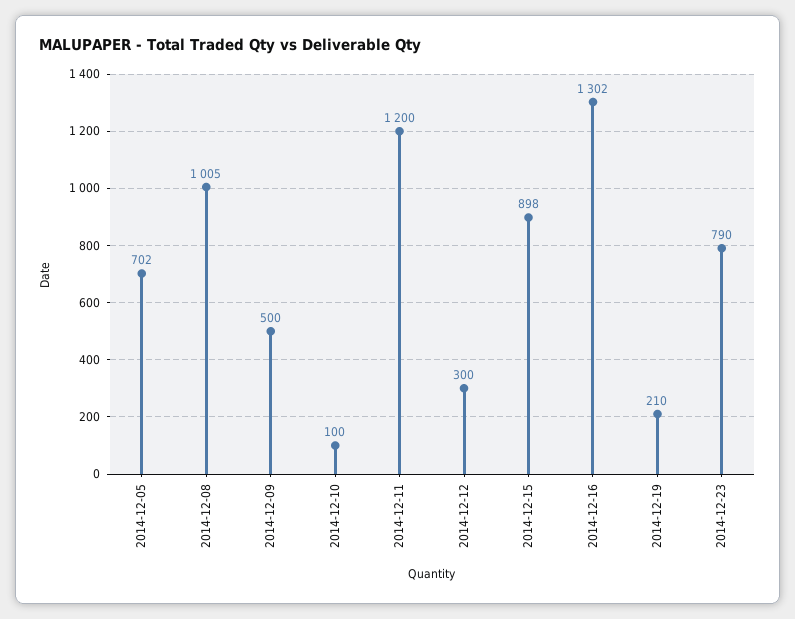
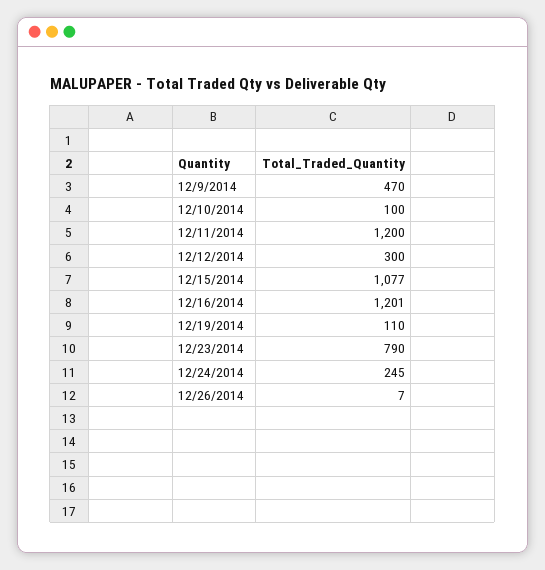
2014-12-05: 702 -> none
2014-12-08: 1005 -> none
2014-12-09: 500 -> 470
2014-12-15: 898 -> 1077
2014-12-16: 1302 -> 1201
2014-12-19: 210 -> 110
12/24/2014: none -> 245
12/26/2014: none -> 7

